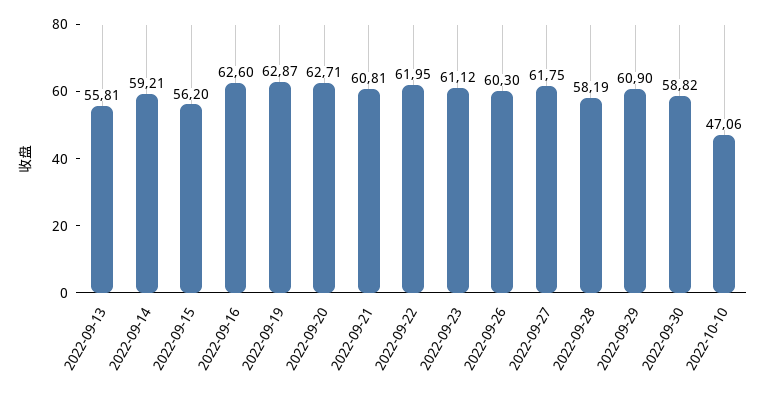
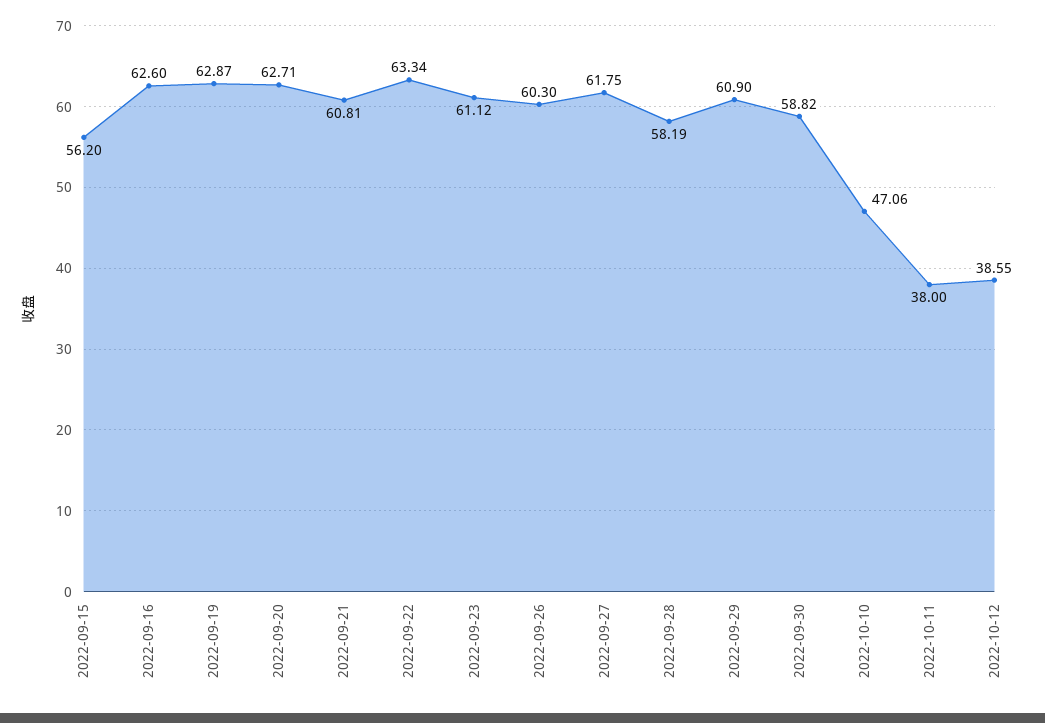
2022-09-13: 55.81 -> none
2022-09-14: 59.21 -> none
2022-09-22: 61.95 -> 63.34
2022-10-11: none -> 38
2022-10-12: none -> 38.55

